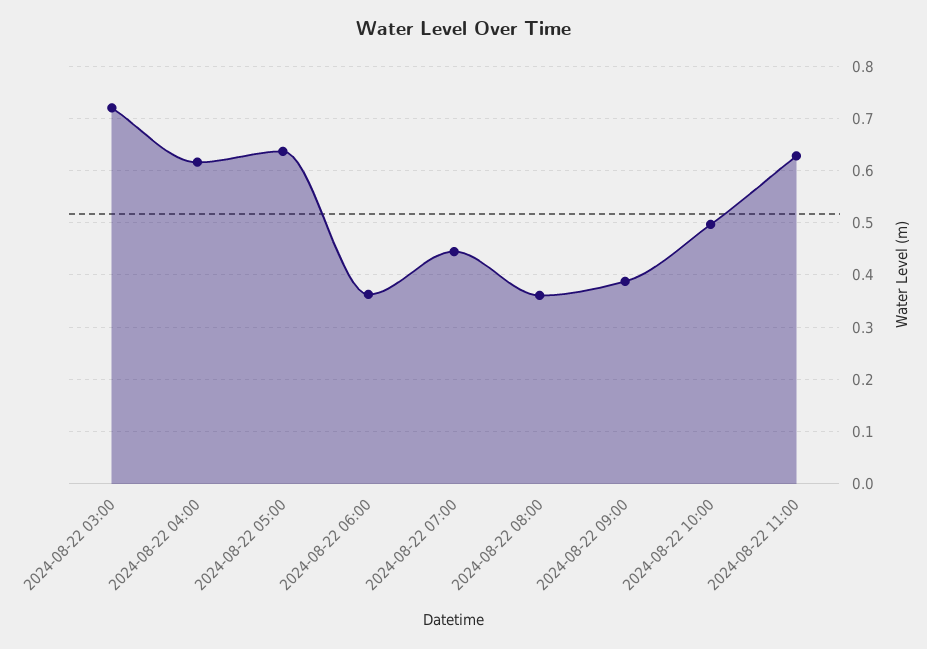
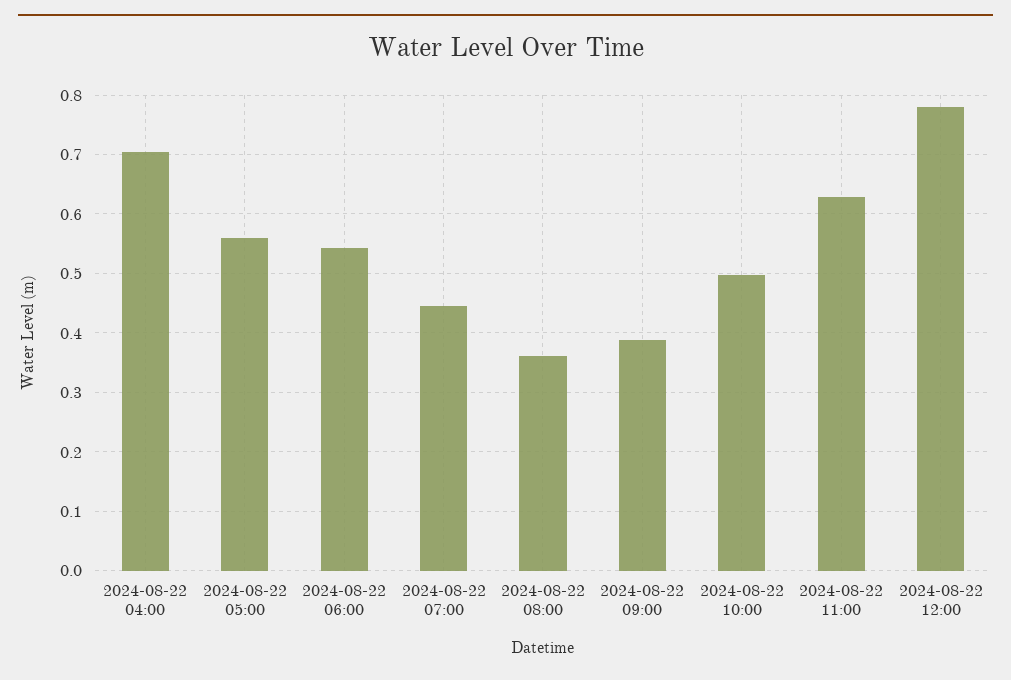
2024-08-22 03:00: 0.72 -> none
2024-08-22 04:00: 0.62 -> 0.7
2024-08-22 05:00: 0.64 -> 0.56
2024-08-22 06:00: 0.36 -> 0.54
2024-08-22 12:00: none -> 0.78

